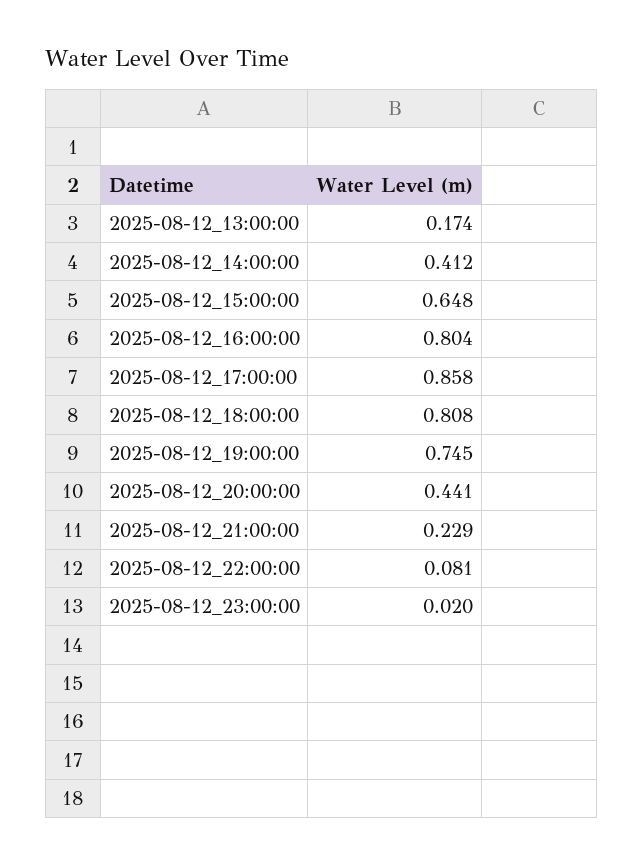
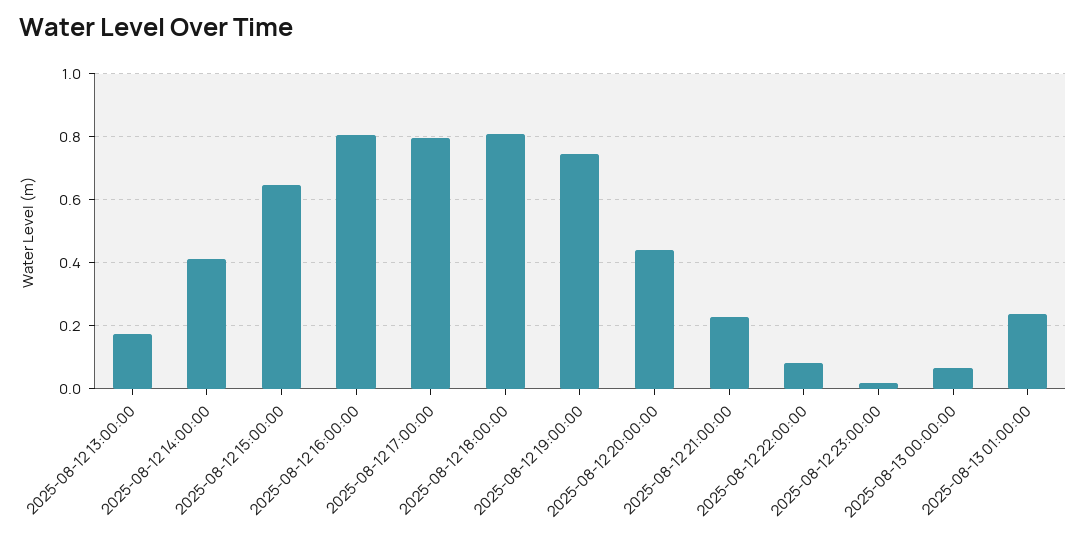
2025-08-12_17:00:00: 0.858 -> 0.8
2025-08-13 00:00:00: none -> 0.06
2025-08-13 01:00:00: none -> 0.24

